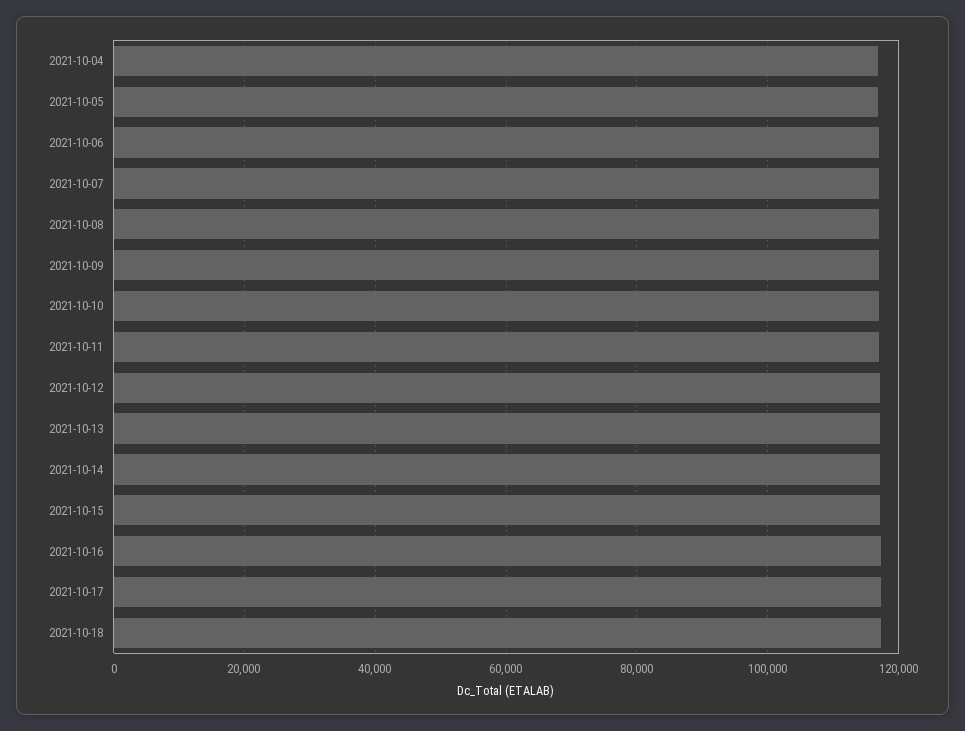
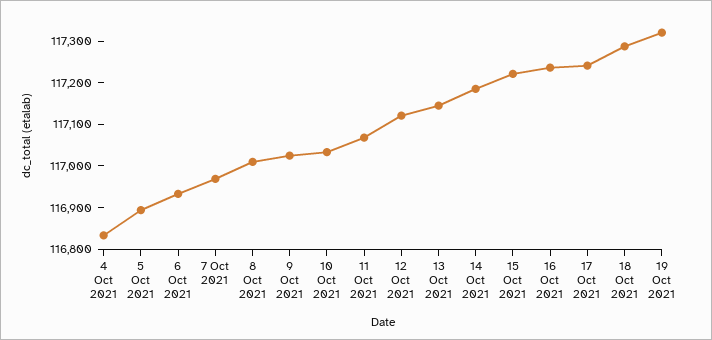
19 Oct 2021: none -> 117320

